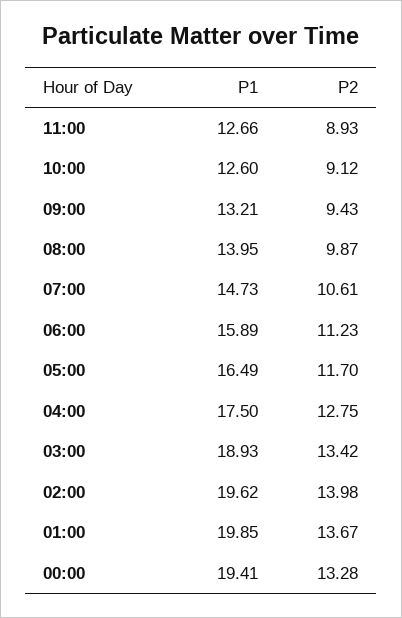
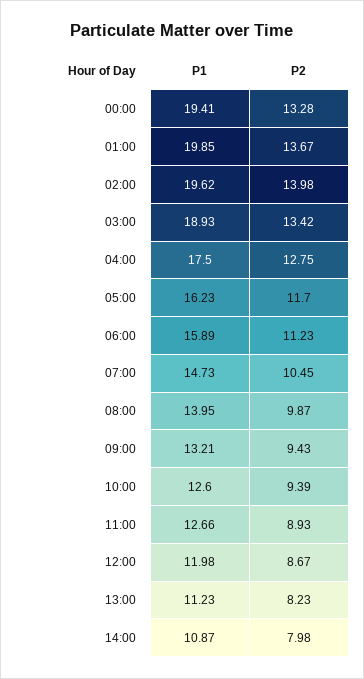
P2, 10:00: 9.12 -> 9.39
P2, 07:00: 10.61 -> 10.45
P1, 05:00: 16.49 -> 16.23
P1, 12:00: none -> 11.98
P2, 12:00: none -> 8.67
P1, 13:00: none -> 11.23
P2, 13:00: none -> 8.23
P1, 14:00: none -> 10.87
P2, 14:00: none -> 7.98

